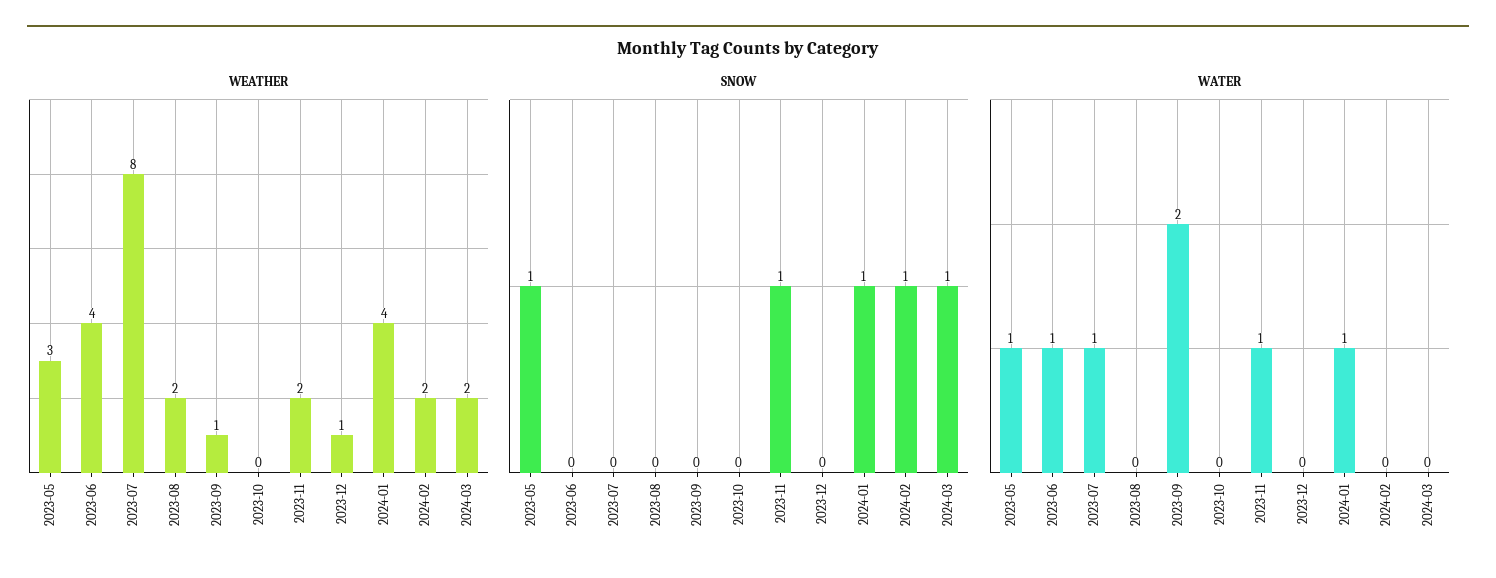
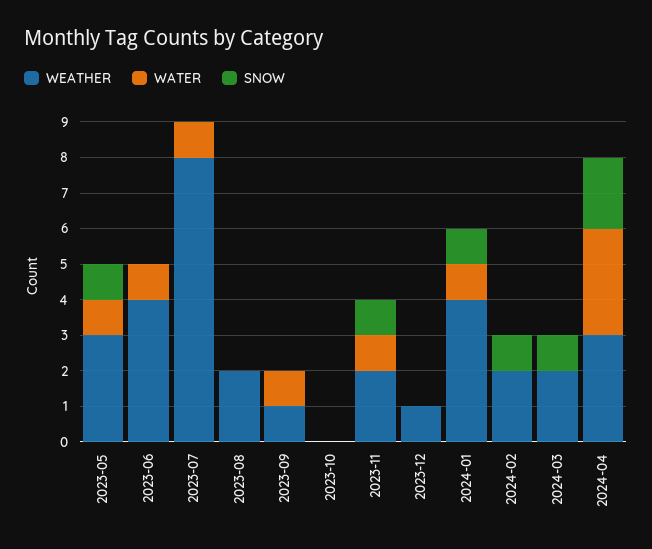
WATER, 2023-09: 2 -> 1
WEATHER, 2024-04: none -> 3
WATER, 2024-04: none -> 3
SNOW, 2024-04: none -> 2

